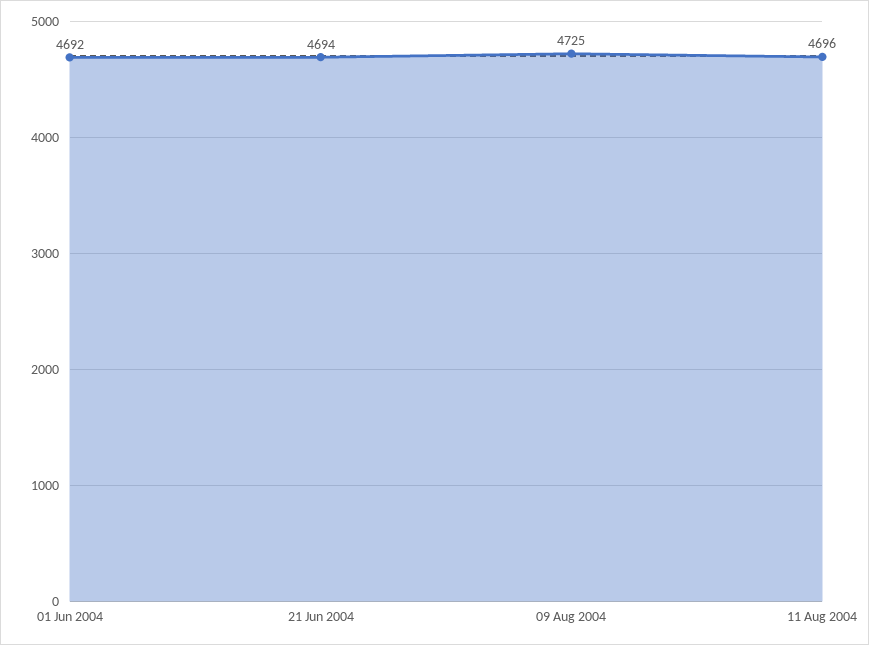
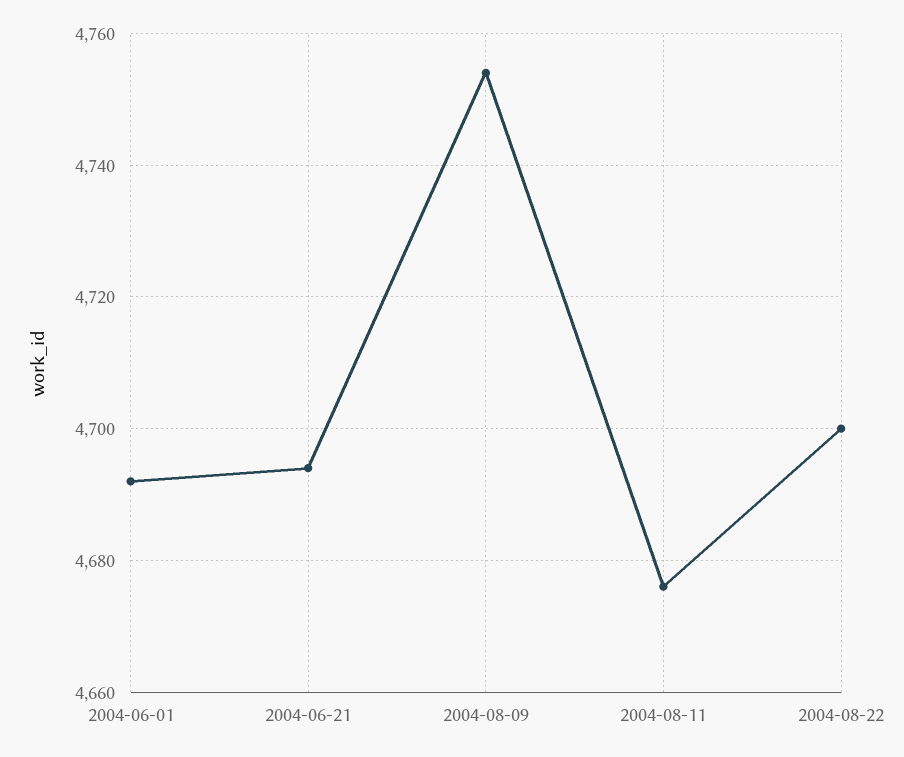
09 Aug 2004: 4725 -> 4755
11 Aug 2004: 4696 -> 4675
2004-08-22: none -> 4700

